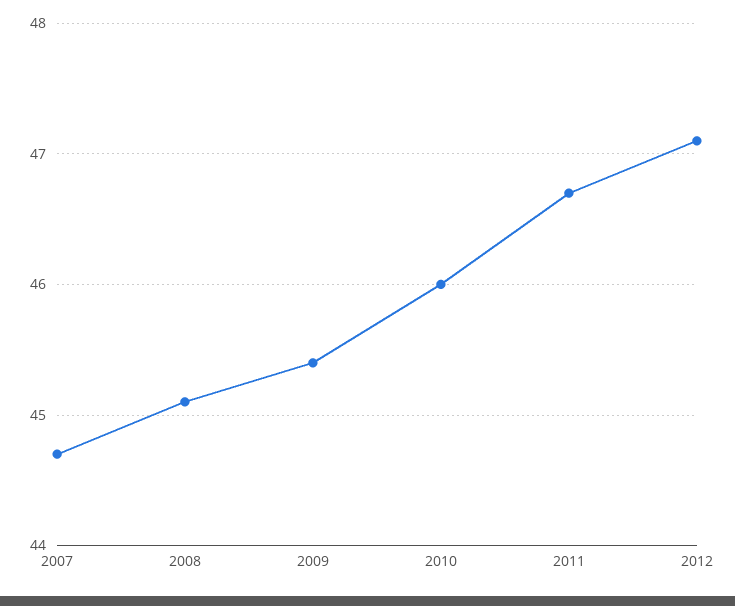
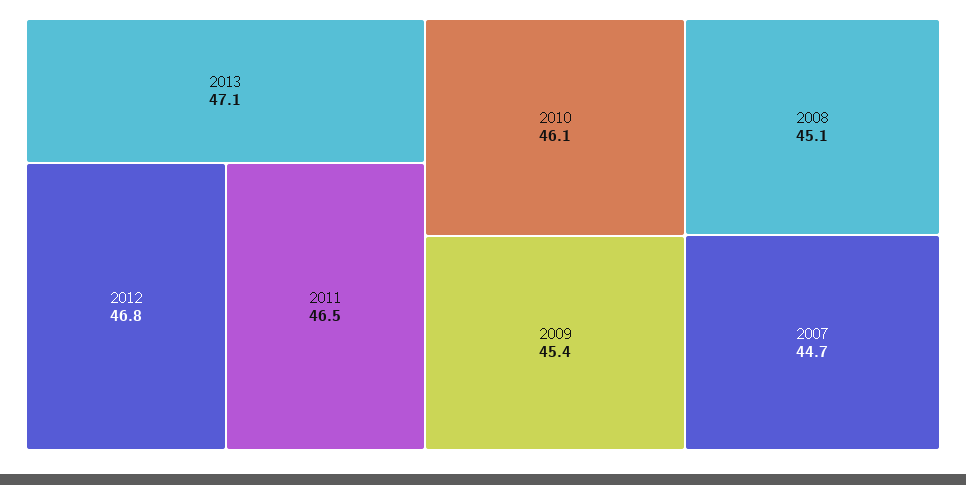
2010: 46 -> 46.1
2011: 46.7 -> 46.5
2012: 47.1 -> 46.8
2013: none -> 47.1

